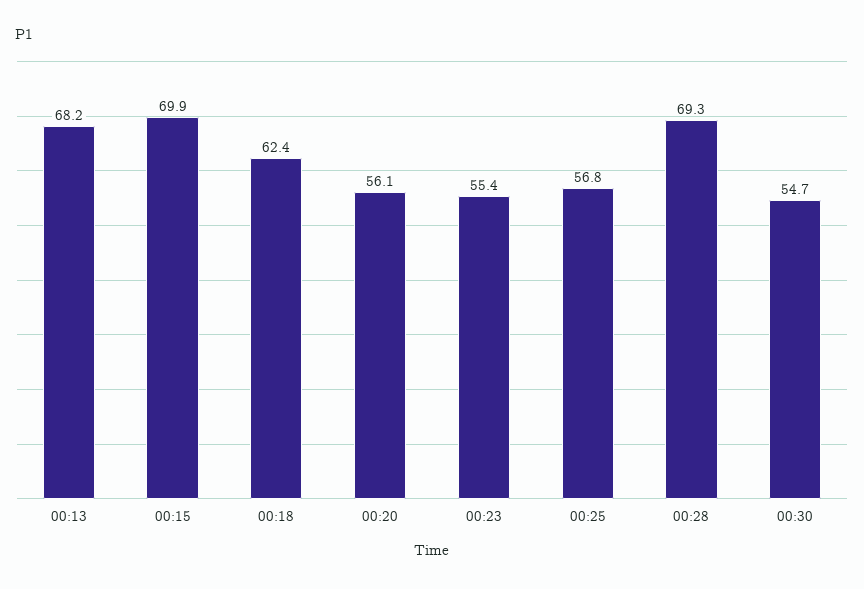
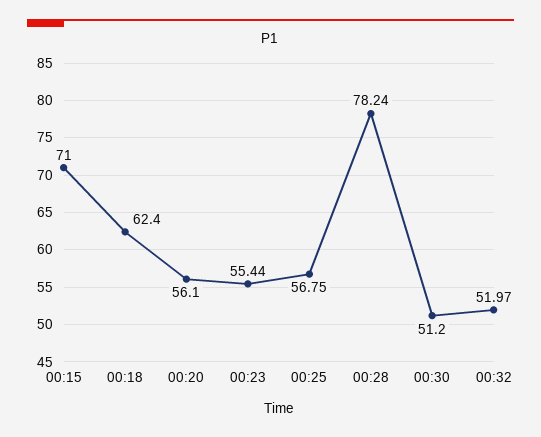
00:13: 68.2 -> none
00:15: 69.9 -> 71
00:28: 69.3 -> 78.24
00:30: 54.7 -> 51.2
00:32: none -> 51.97

